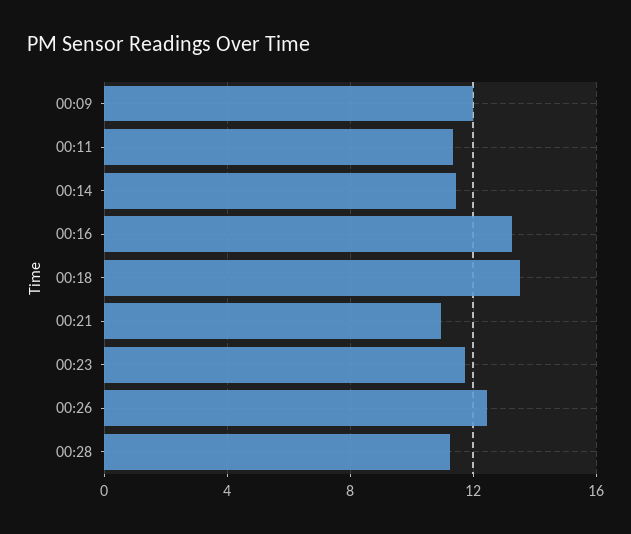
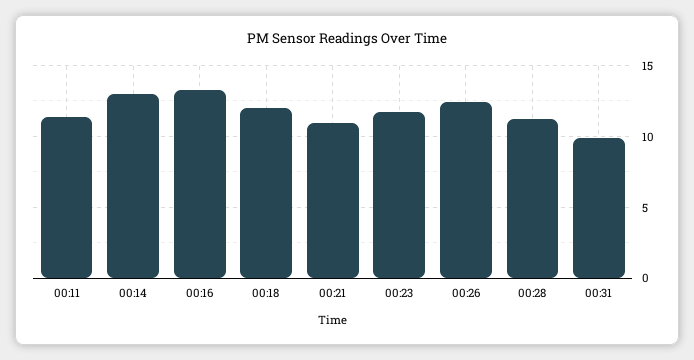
00:09: 12 -> none
00:14: 11.5 -> 13
00:18: 13.5 -> 12
00:31: none -> 10

